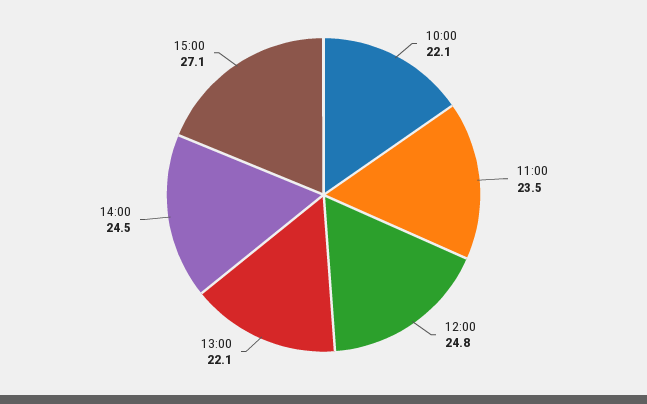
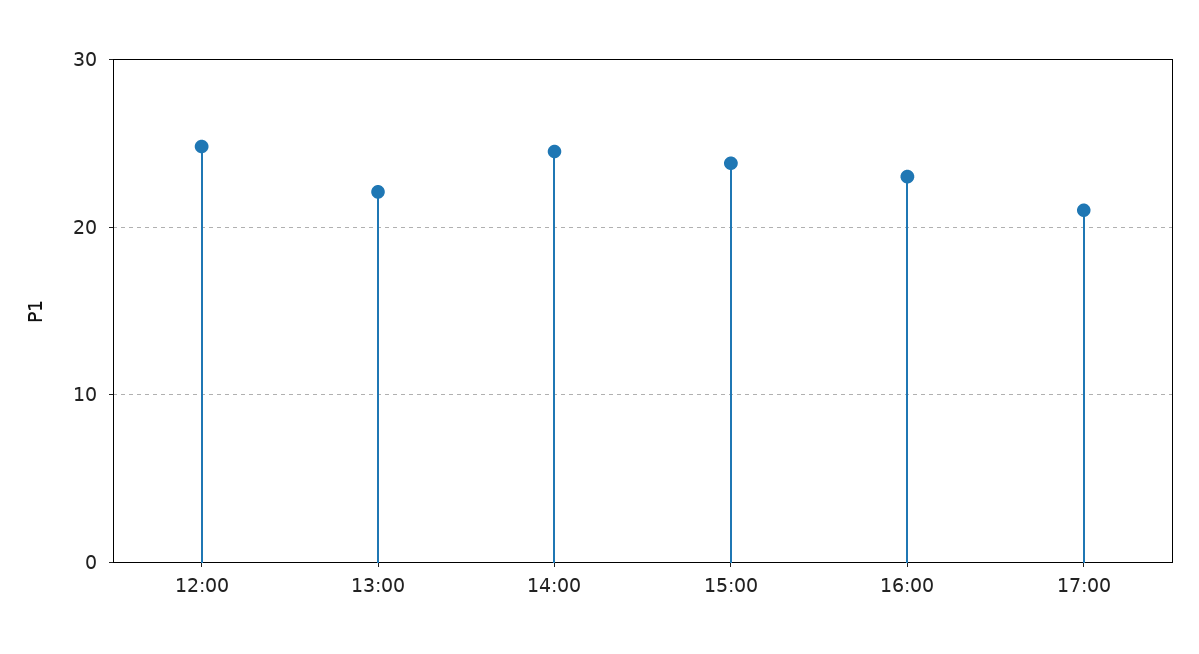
10:00: 22.1 -> none
11:00: 23.5 -> none
15:00: 27.1 -> 24
16:00: none -> 23
17:00: none -> 21

